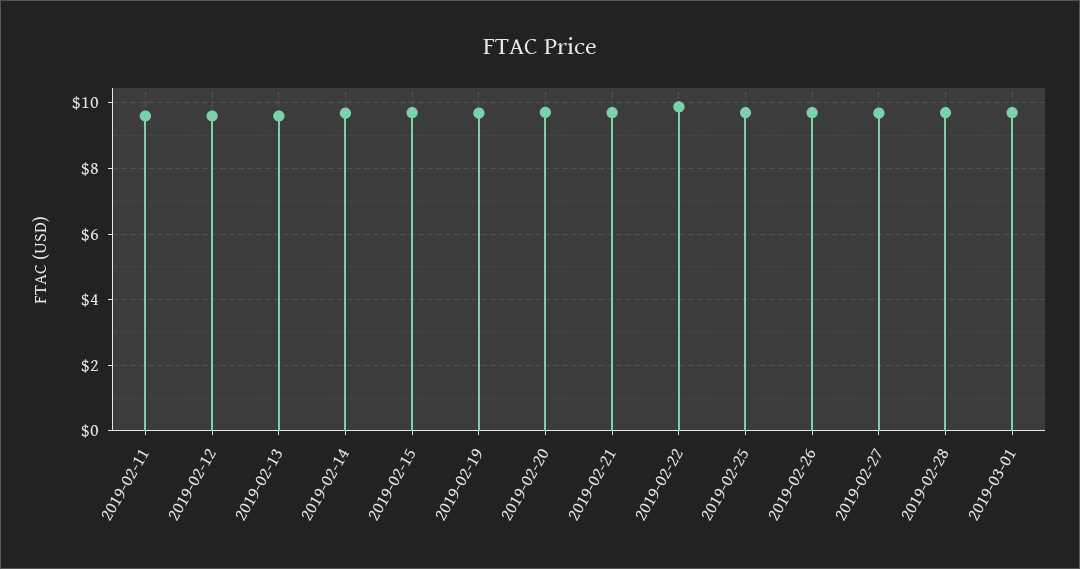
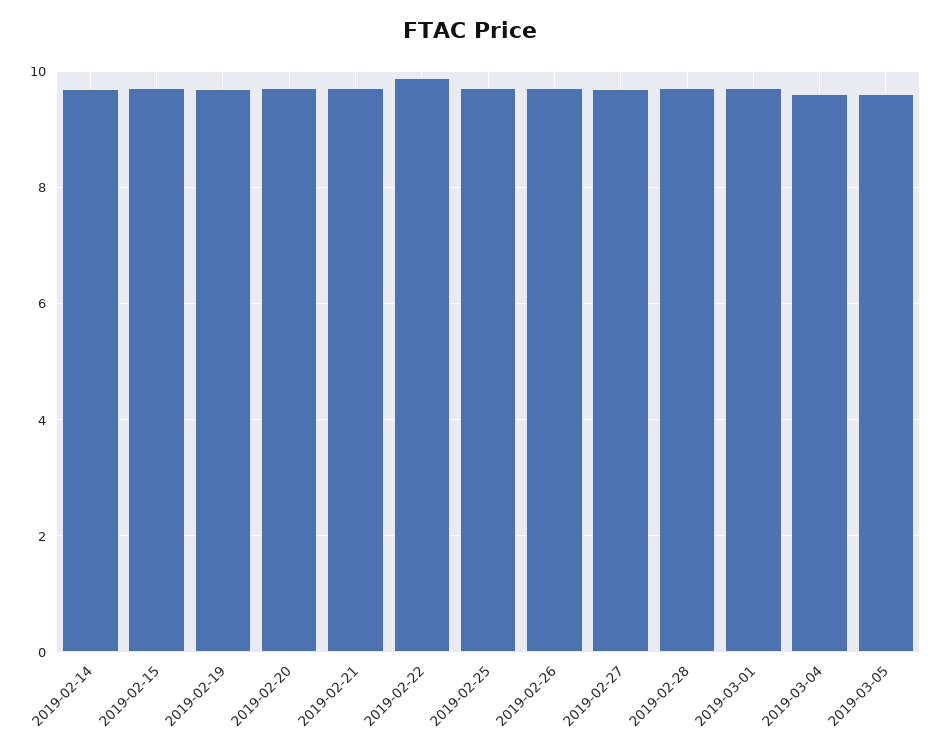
2019-02-11: 9.6 -> none
2019-02-12: 9.6 -> none
2019-02-13: 9.6 -> none
2019-03-04: none -> 9.6
2019-03-05: none -> 9.6

